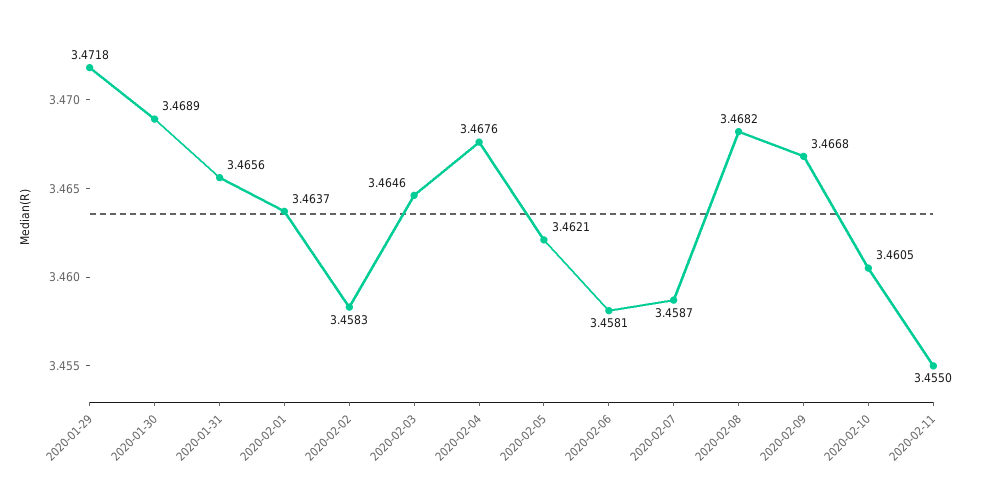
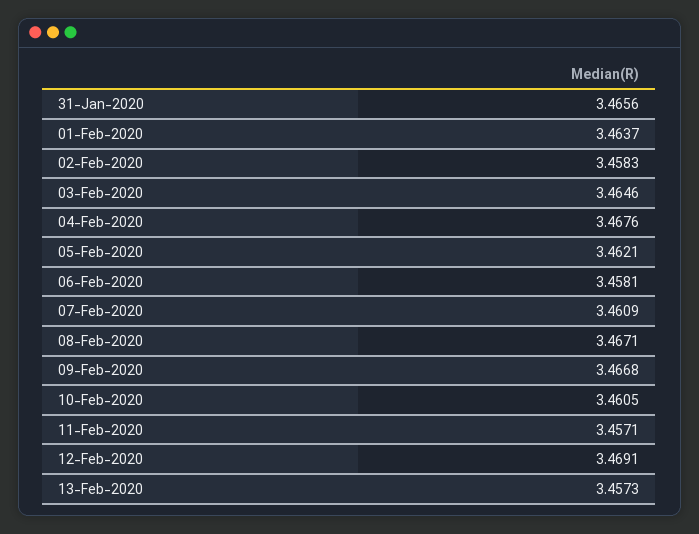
2020-01-29: 3.4718 -> none
2020-01-30: 3.4689 -> none
2020-02-07: 3.4587 -> 3.4609
2020-02-08: 3.4682 -> 3.4671
2020-02-11: 3.455 -> 3.4571
12-Feb-2020: none -> 3.4691
13-Feb-2020: none -> 3.4573

